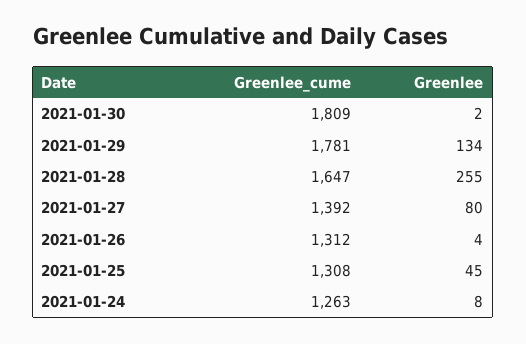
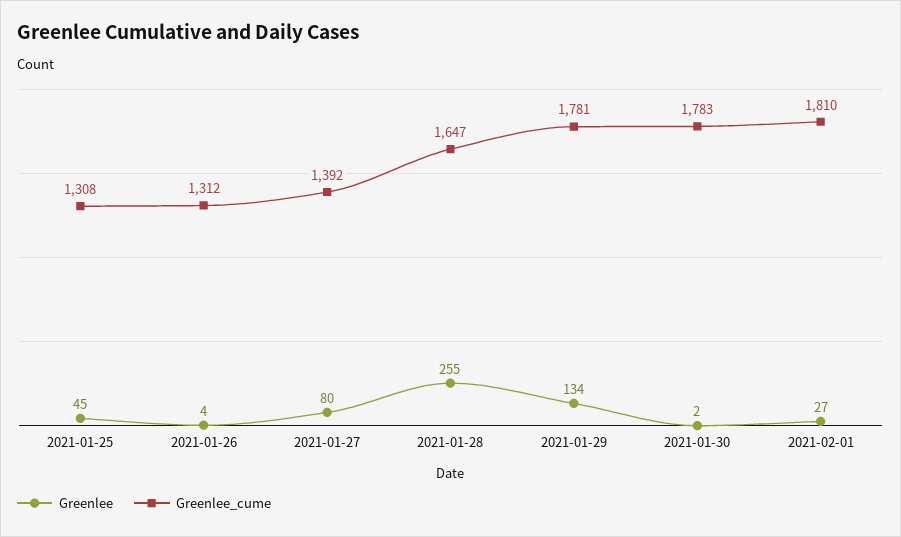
Greenlee_cume, 2021-01-30: 1809 -> 1783
Greenlee_cume, 2021-01-24: 1263 -> none
Greenlee, 2021-01-24: 8 -> none
Greenlee, 2021-02-01: none -> 27
Greenlee_cume, 2021-02-01: none -> 1810

